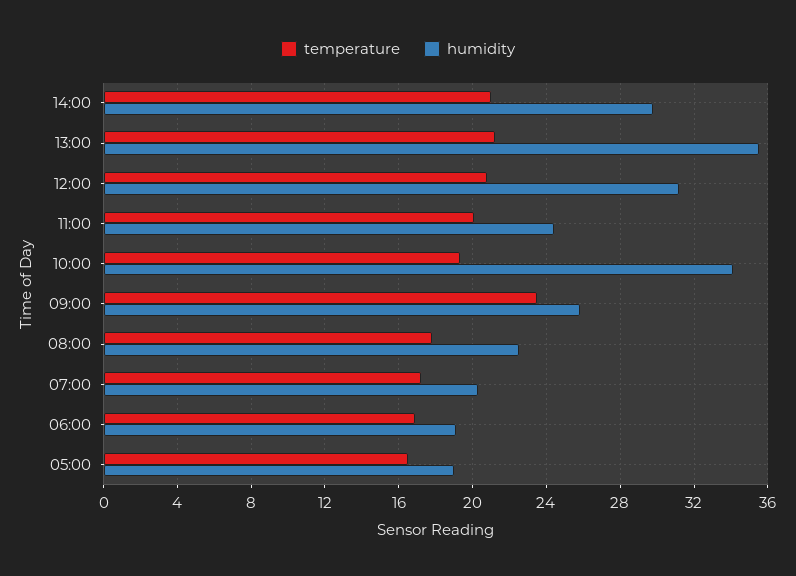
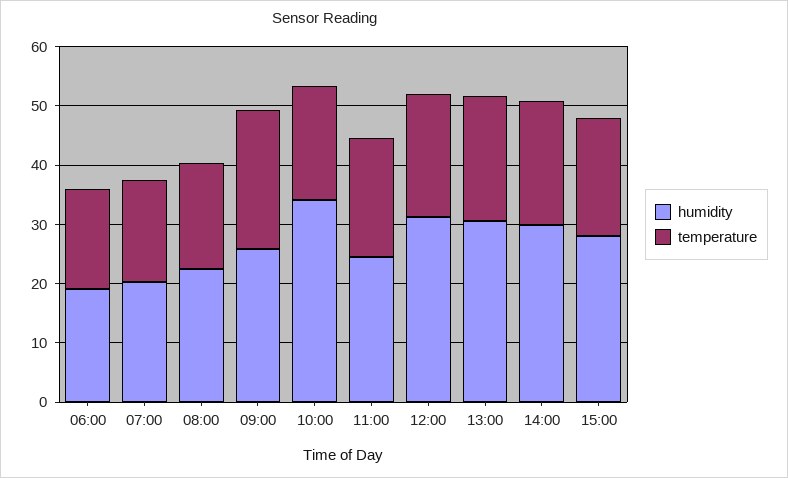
humidity, 13:00: 35.5 -> 30
temperature, 05:00: 16.5 -> none
humidity, 05:00: 19 -> none
humidity, 15:00: none -> 28
temperature, 15:00: none -> 20

